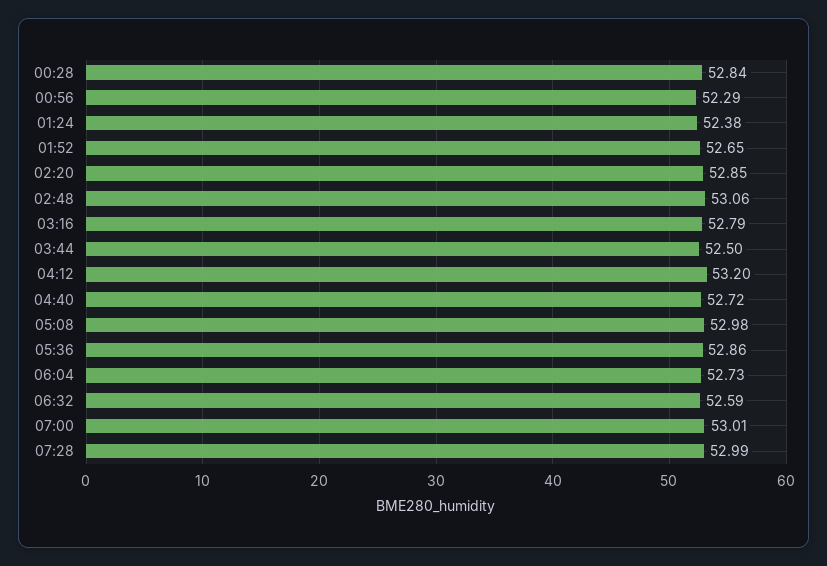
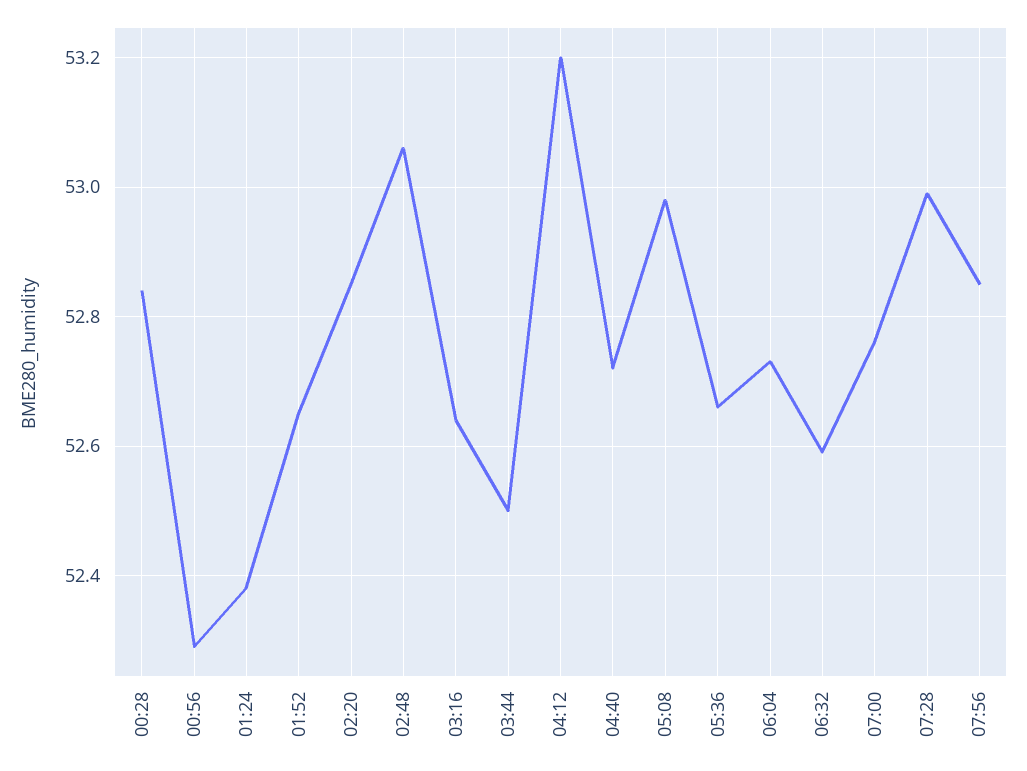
03:16: 52.79 -> 52.65
05:36: 52.86 -> 52.65
07:00: 53.01 -> 52.75
07:56: none -> 52.85

